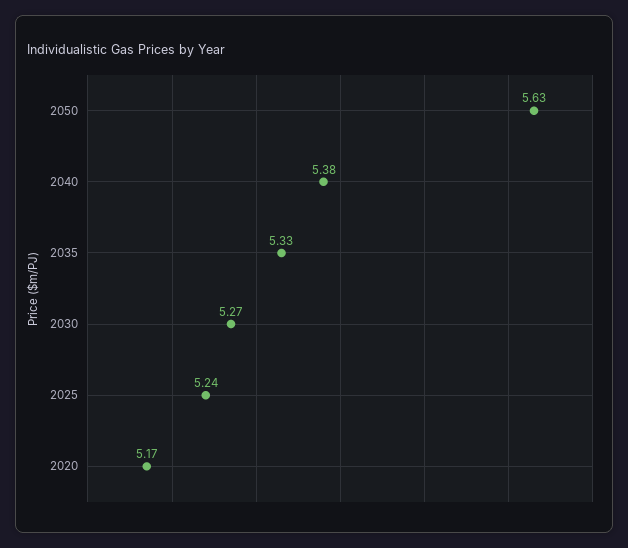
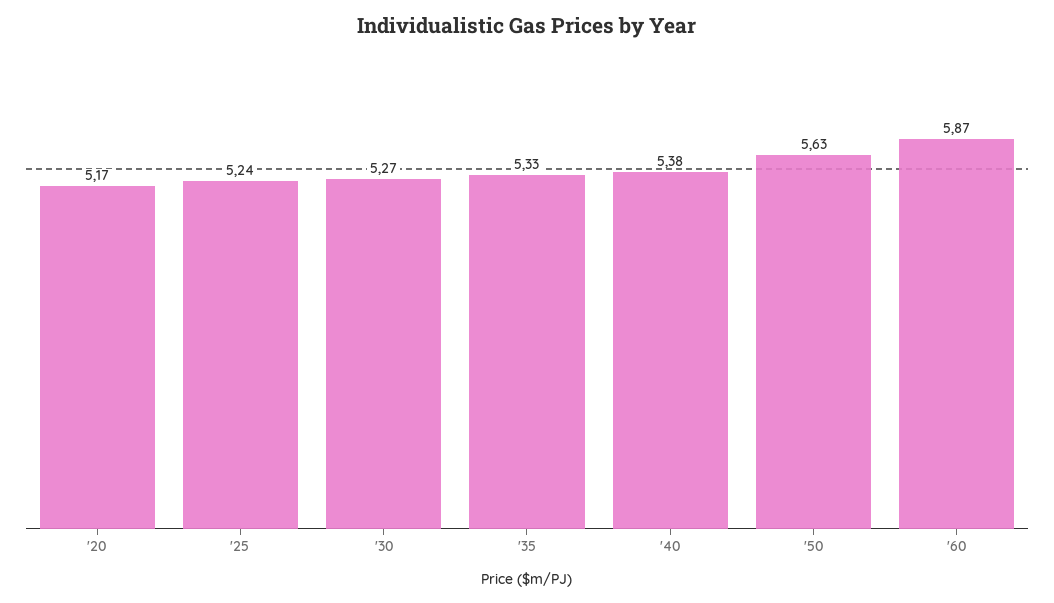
'60: none -> 5.87

